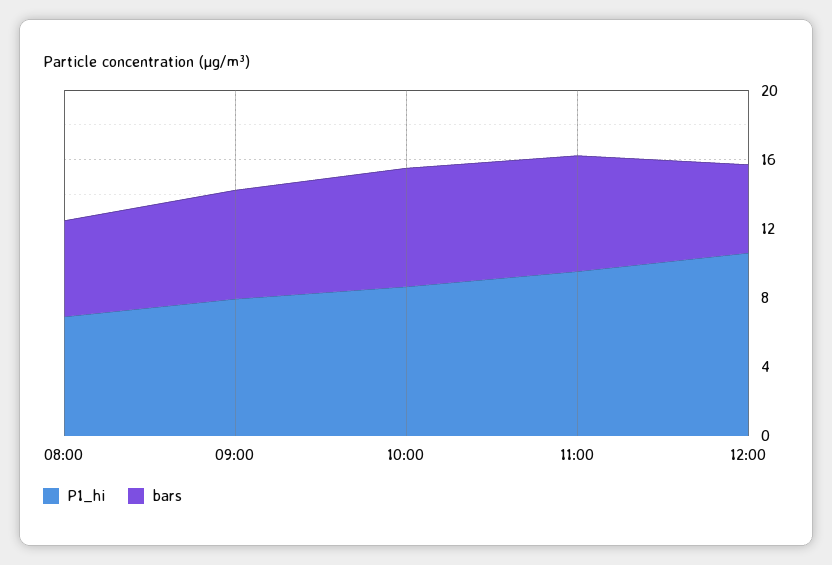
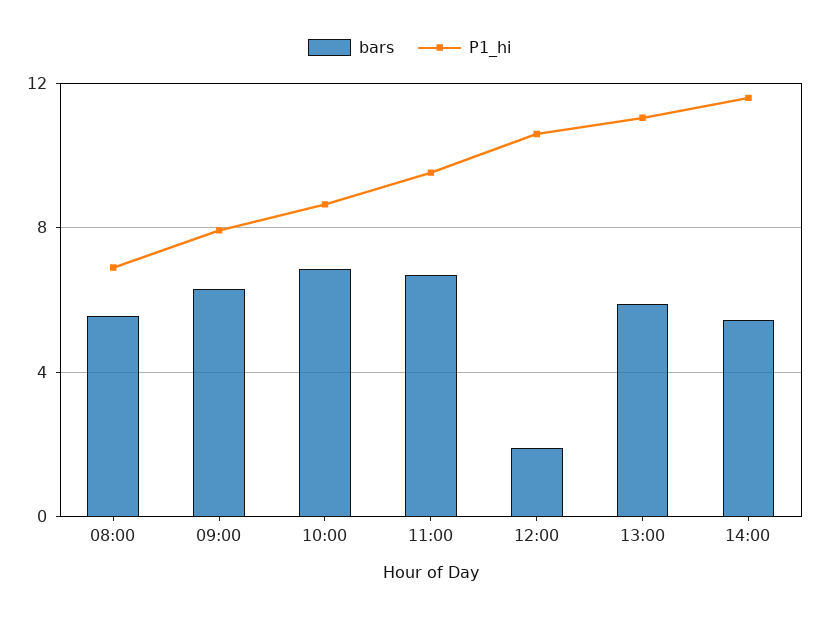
bars, 12:00: 5 -> 2
bars, 13:00: none -> 6
P1_hi, 13:00: none -> 11
bars, 14:00: none -> 5.5
P1_hi, 14:00: none -> 11.5

